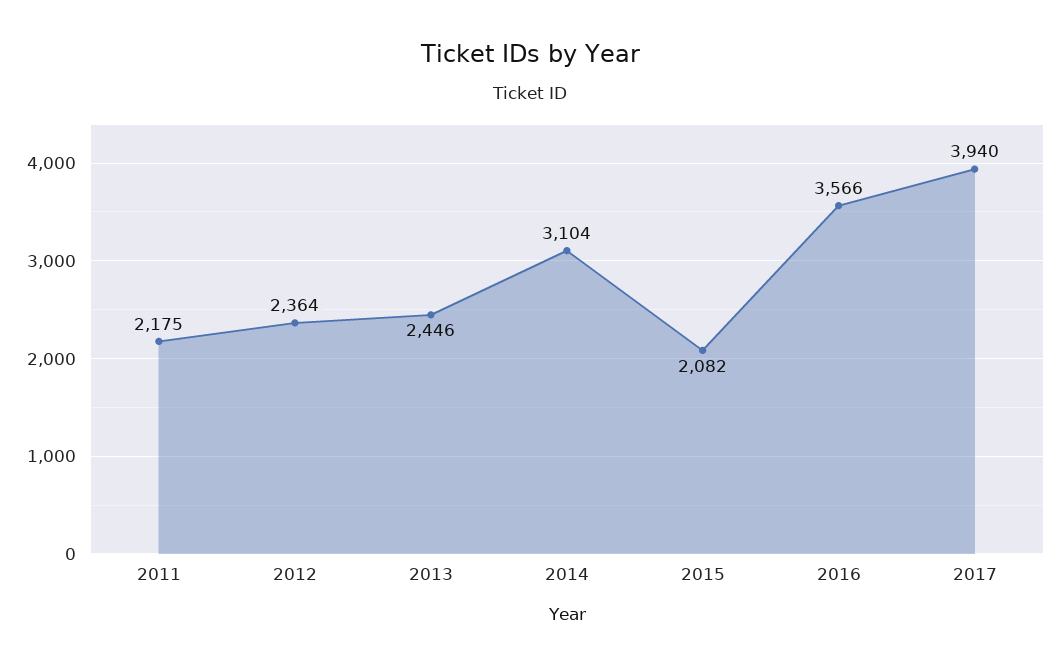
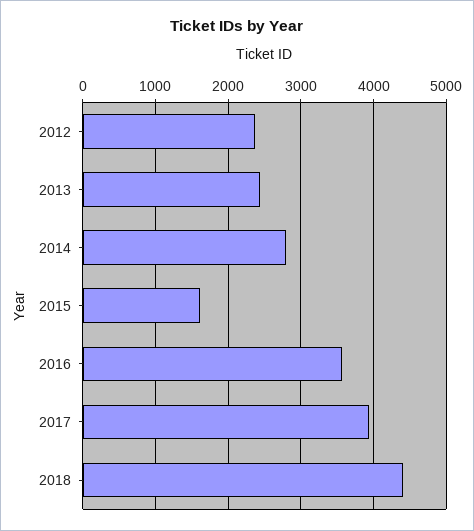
2011: 2175 -> none
2014: 3104 -> 2800
2015: 2082 -> 1600
2018: none -> 4400

